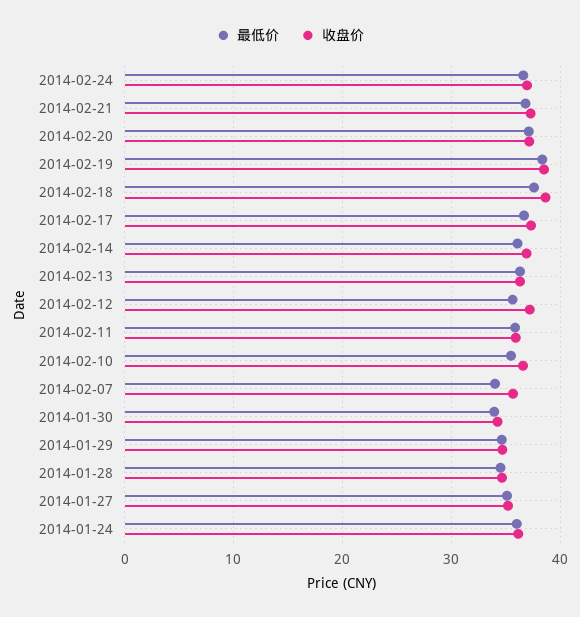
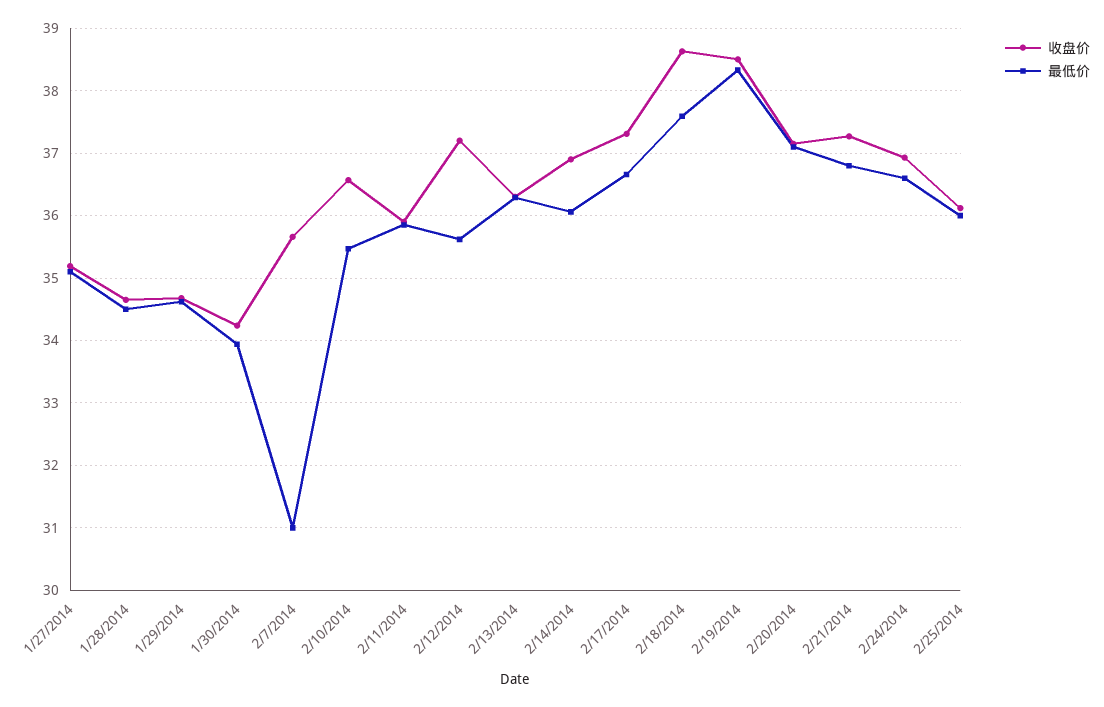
最低价, 2014-02-07: 34 -> 31
最低价, 2014-01-24: 36 -> none
收盘价, 2014-01-24: 36 -> none
收盘价, 2/25/2014: none -> 36.1
最低价, 2/25/2014: none -> 36

